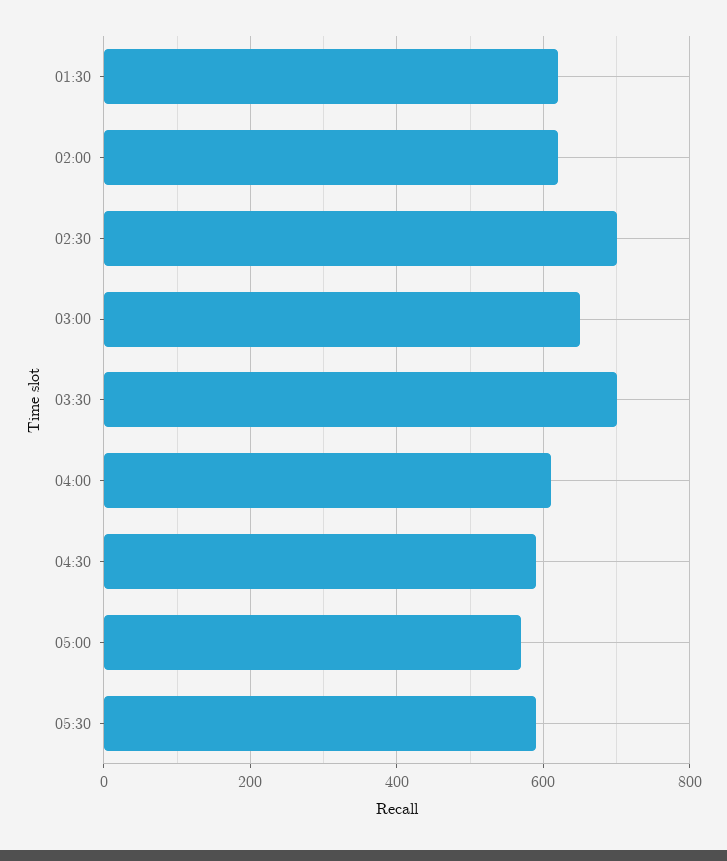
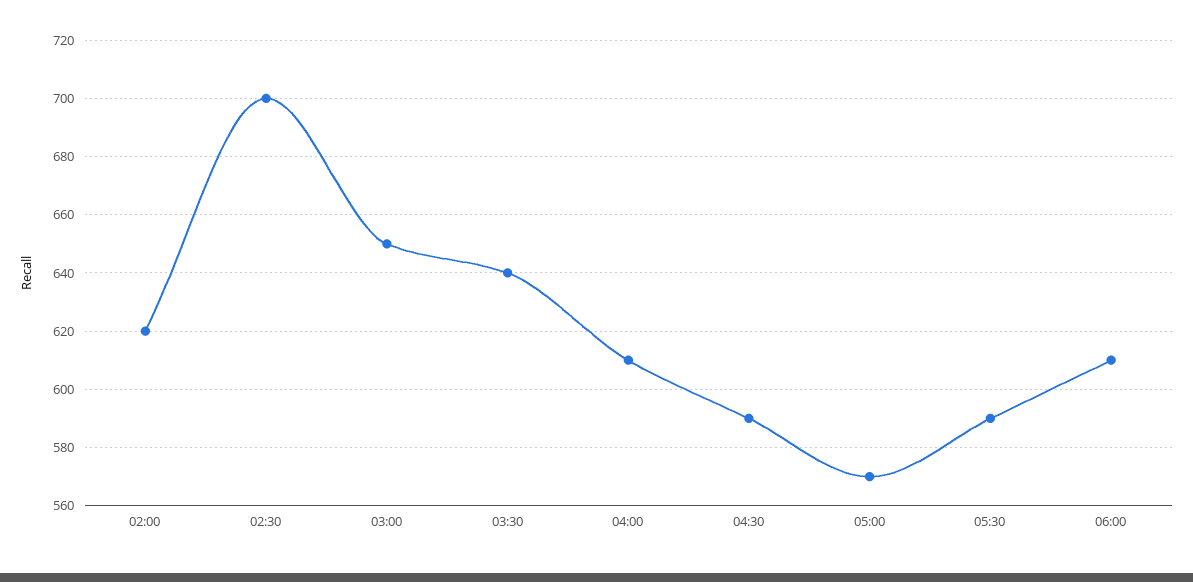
01:30: 620 -> none
03:30: 700 -> 640
06:00: none -> 610

